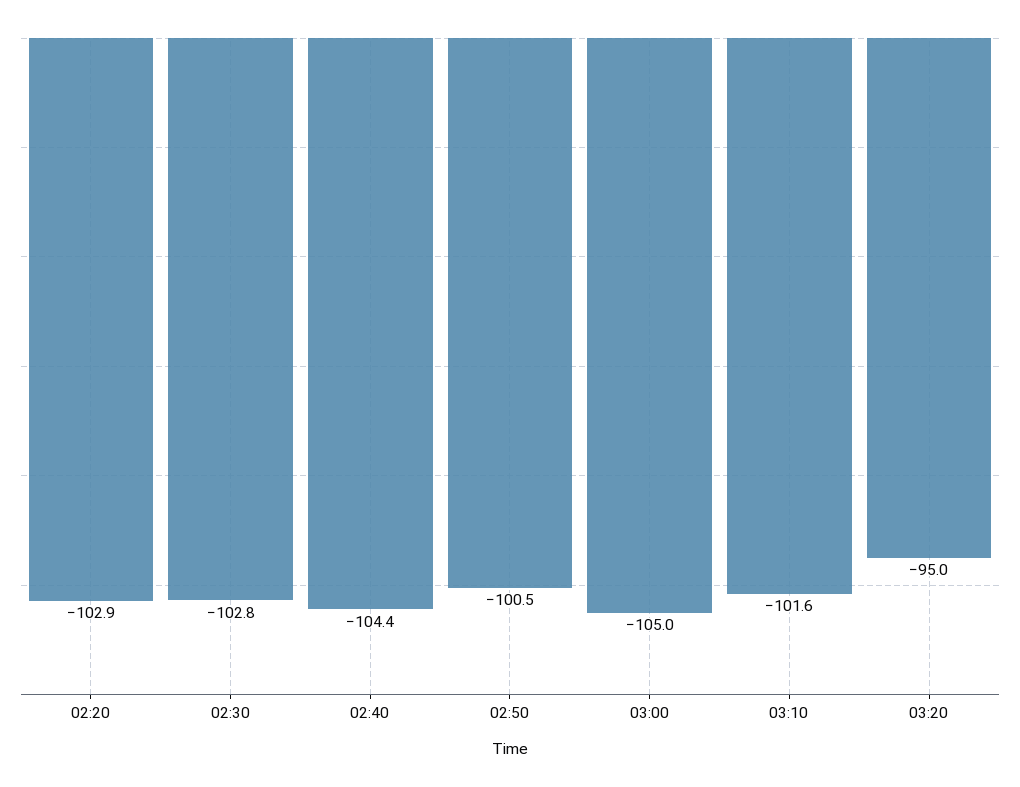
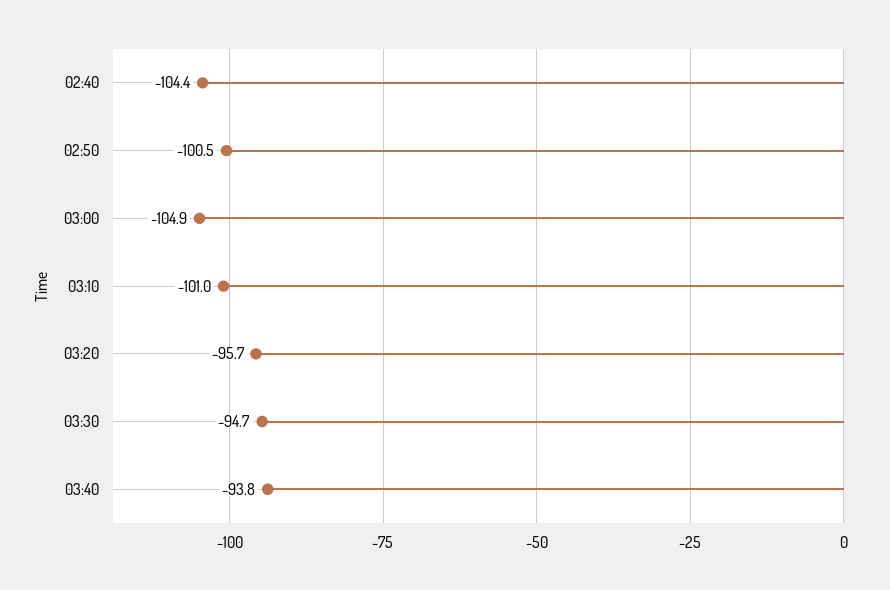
02:20: -102.9 -> none
02:30: -102.8 -> none
03:00: -105 -> -104.9
03:10: -101.6 -> -101
03:20: -95 -> -95.7
03:30: none -> -94.7
03:40: none -> -93.8

